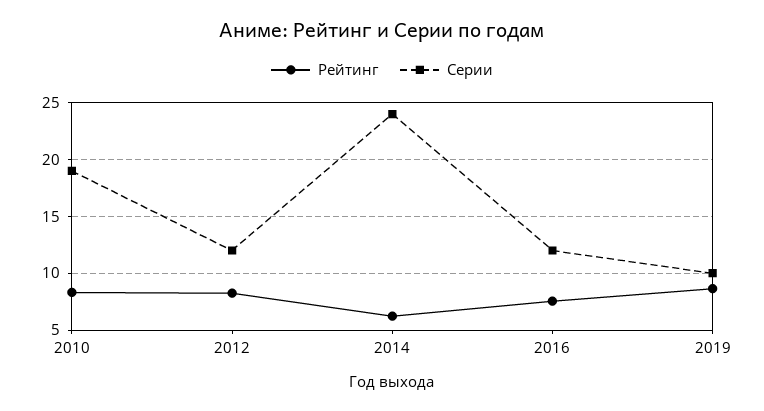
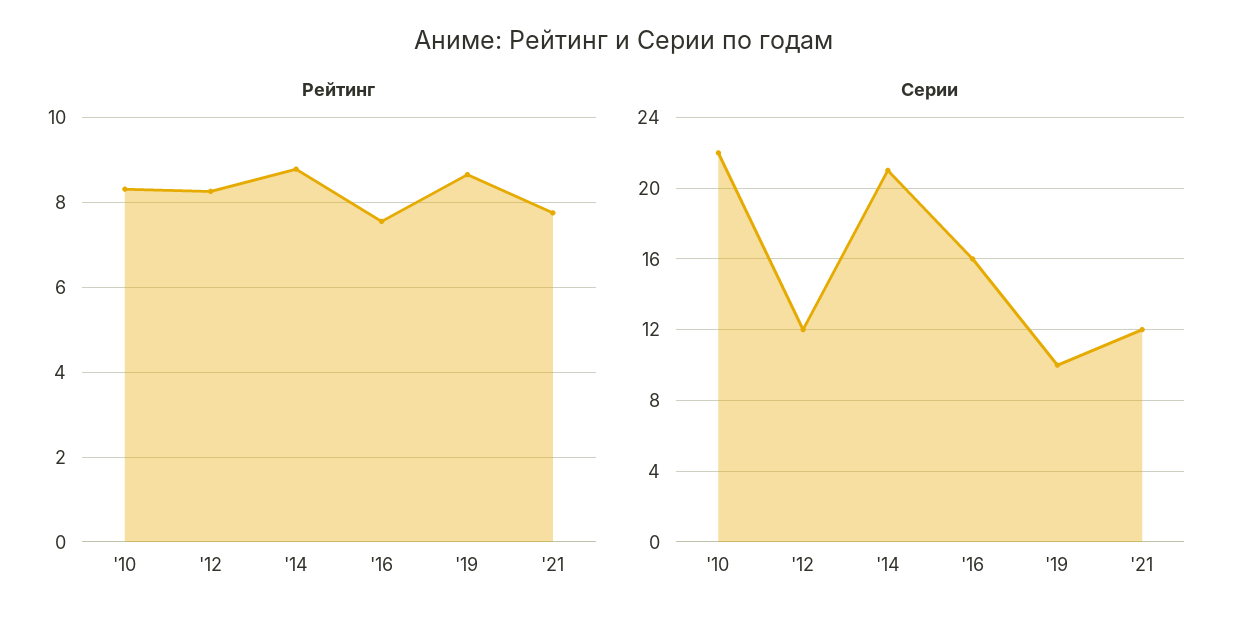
Серии, 2010: 19 -> 22
Рейтинг, 2014: 6 -> 8.8
Серии, 2014: 24 -> 21
Серии, 2016: 12 -> 16
Рейтинг, '21: none -> 7.8
Серии, '21: none -> 12

